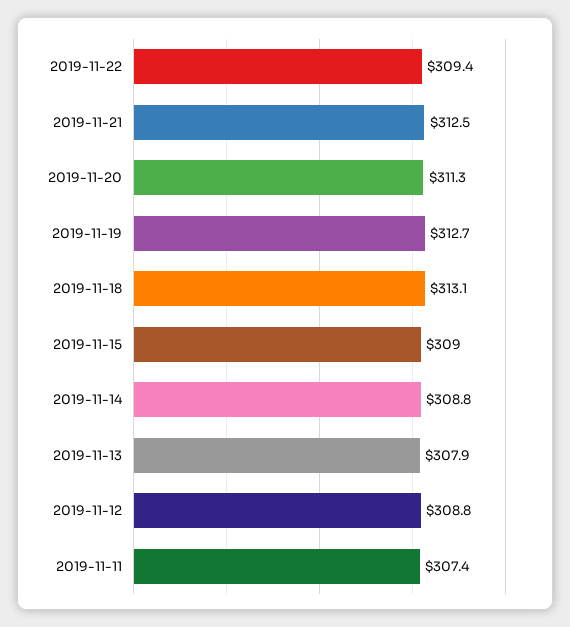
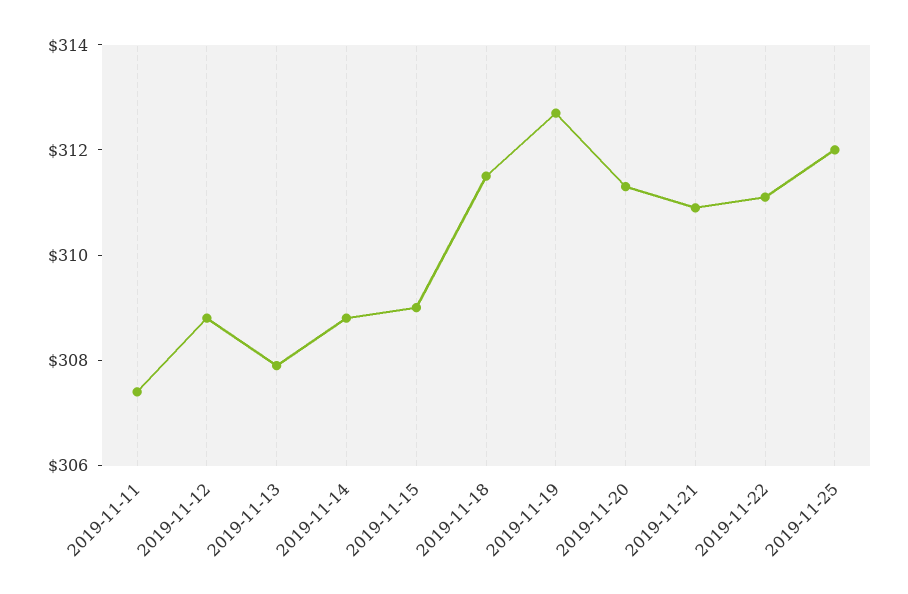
2019-11-22: 309.4 -> 311
2019-11-21: 312.5 -> 311
2019-11-18: 313.1 -> 311.5
2019-11-25: none -> 312

